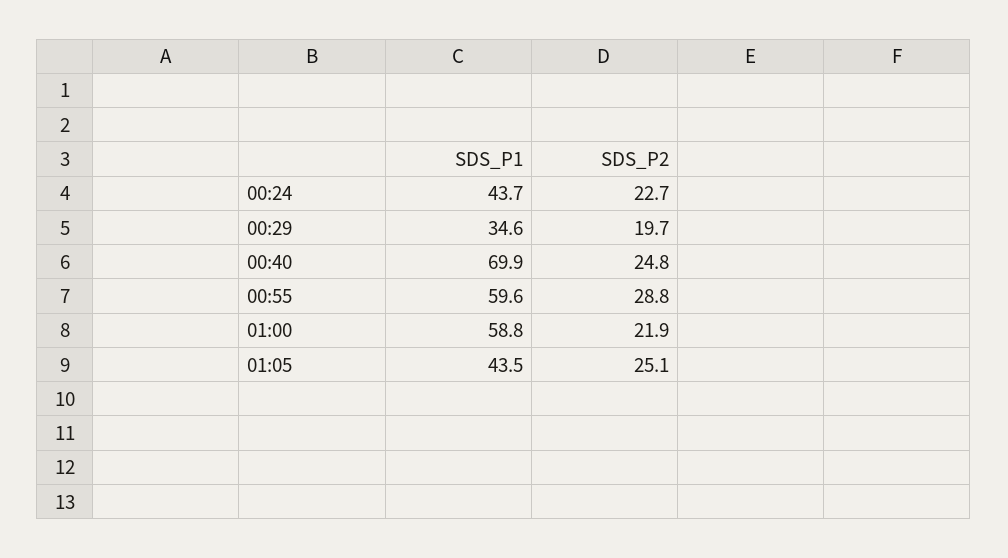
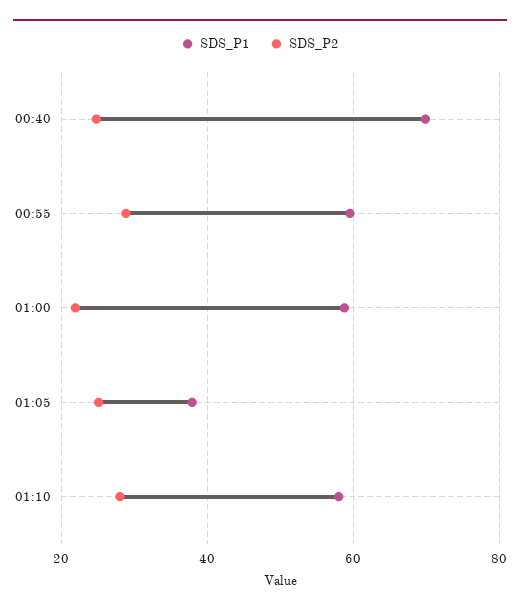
SDS_P1, 00:24: 43.7 -> none
SDS_P2, 00:24: 22.7 -> none
SDS_P1, 00:29: 34.6 -> none
SDS_P2, 00:29: 19.7 -> none
SDS_P1, 01:05: 43.5 -> 38
SDS_P1, 01:10: none -> 58
SDS_P2, 01:10: none -> 28

